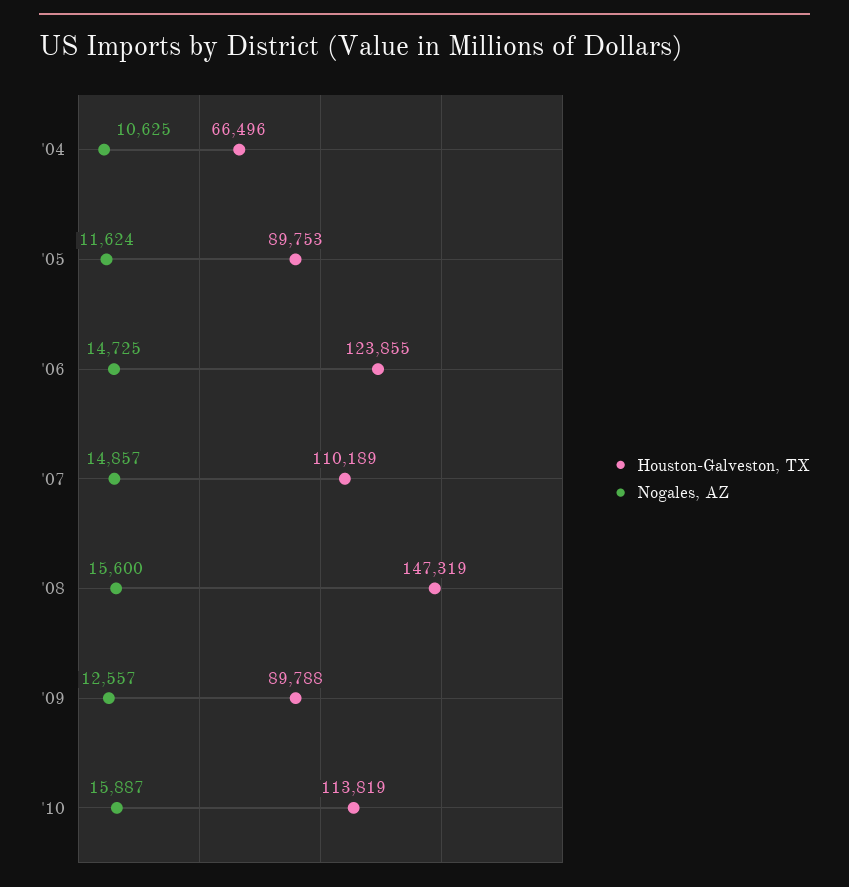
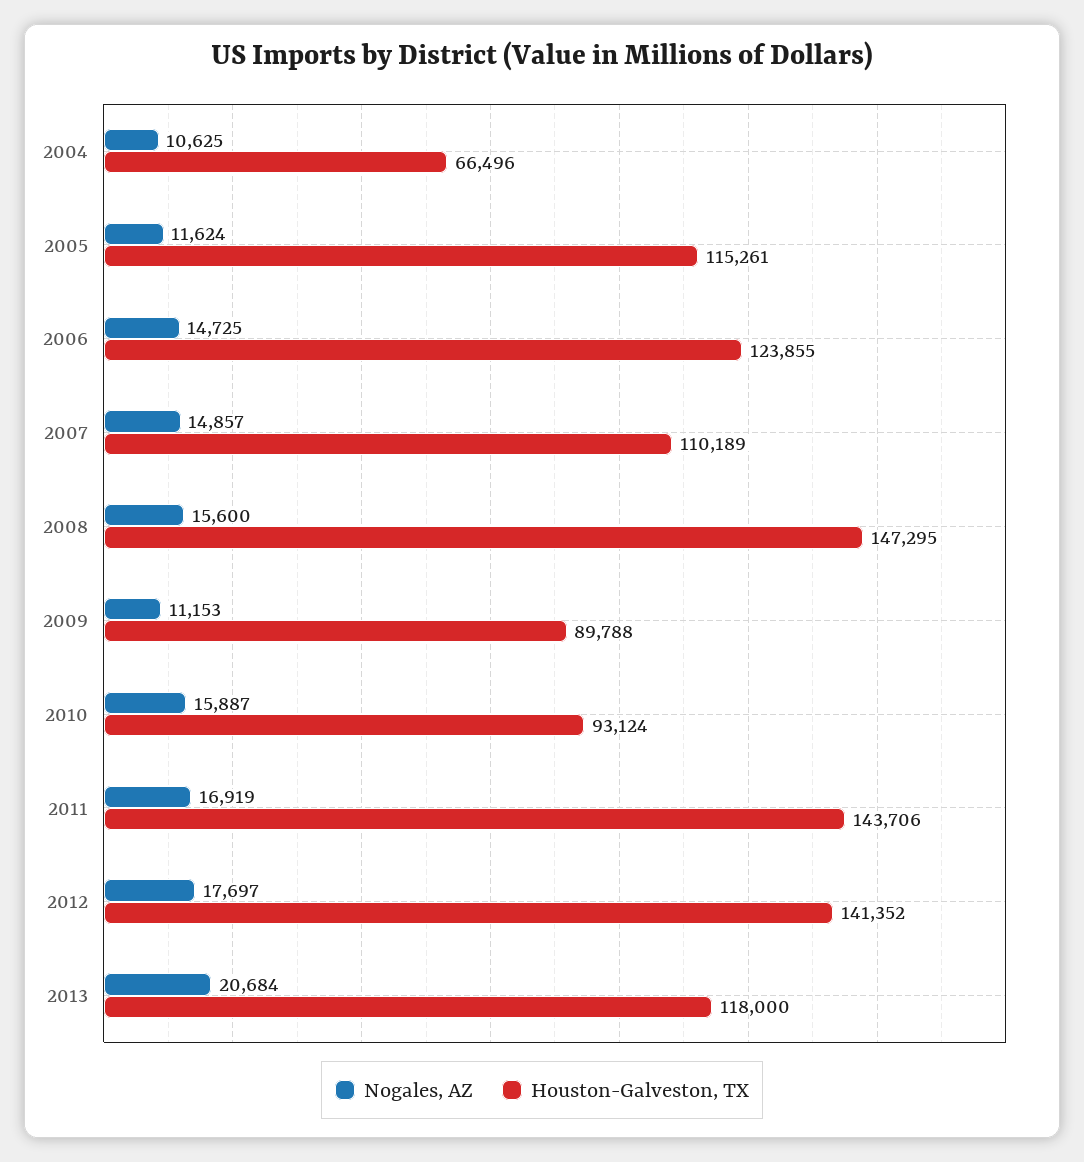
Houston-Galveston, TX, '05: 89753 -> 115261
Houston-Galveston, TX, '08: 147319 -> 147295
Nogales, AZ, '09: 12557 -> 11153
Houston-Galveston, TX, '10: 113819 -> 93124
Nogales, AZ, 2011: none -> 16919
Houston-Galveston, TX, 2011: none -> 143706
Nogales, AZ, 2012: none -> 17697
Houston-Galveston, TX, 2012: none -> 141352
Nogales, AZ, 2013: none -> 20684
Houston-Galveston, TX, 2013: none -> 118000

